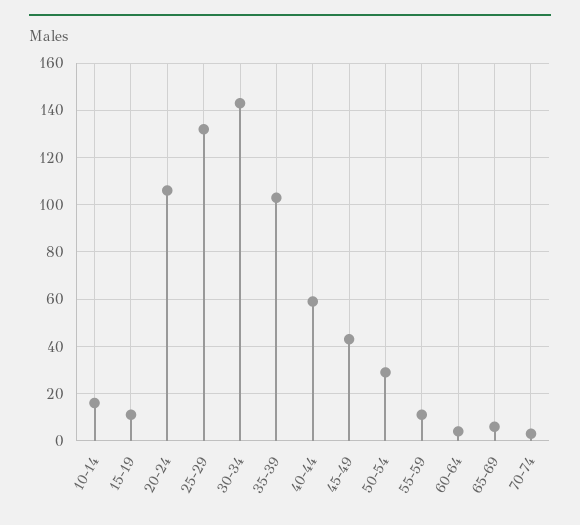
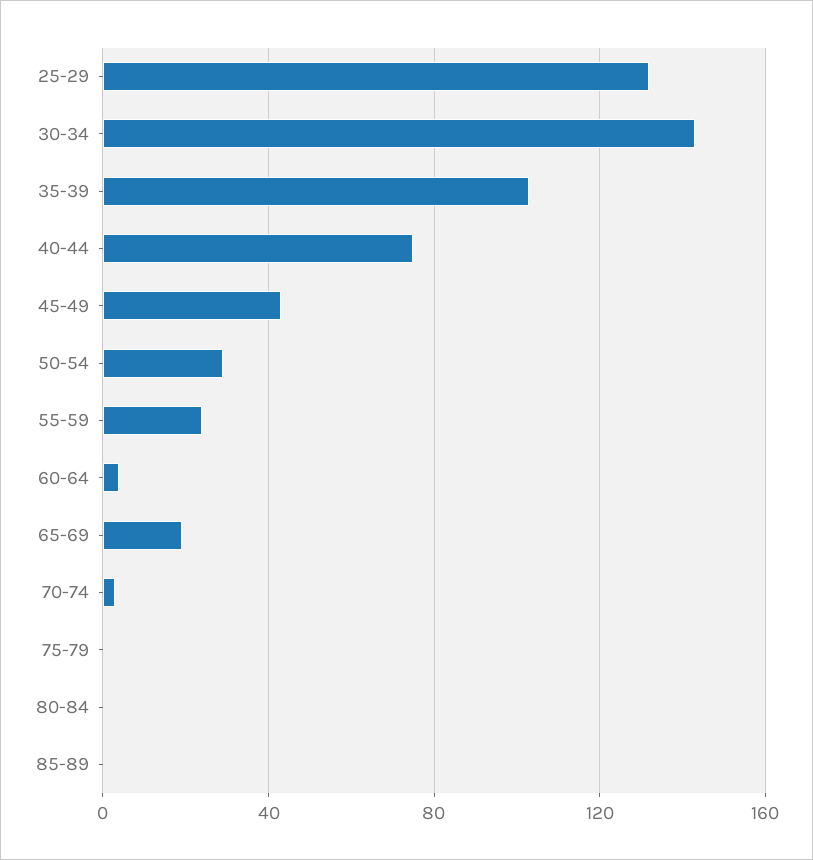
10-14: 15 -> none
15-19: 10 -> none
20-24: 105 -> none
40-44: 60 -> 75
55-59: 10 -> 25
65-69: 5 -> 20
75-79: none -> 0
80-84: none -> 0
85-89: none -> 0

